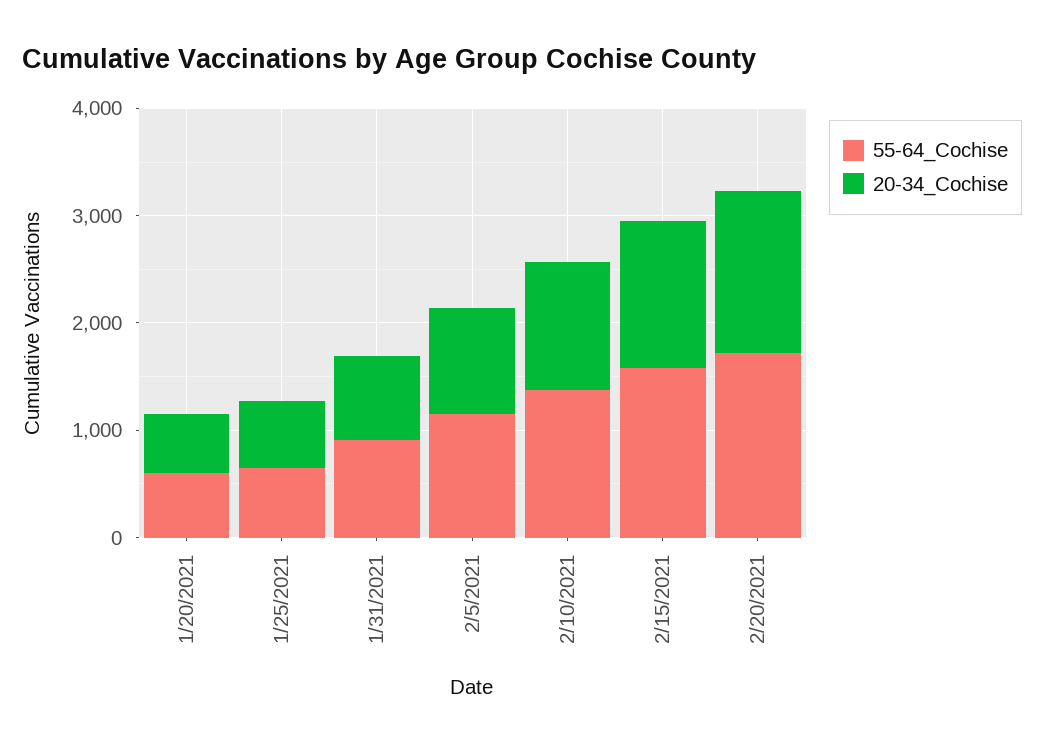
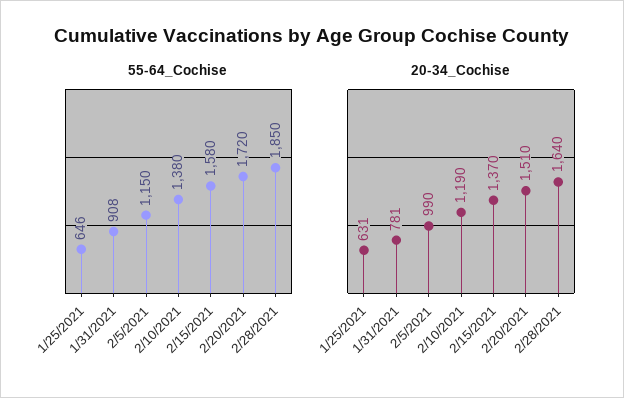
55-64_Cochise, 1/20/2021: 600 -> none
20-34_Cochise, 1/20/2021: 600 -> none
55-64_Cochise, 2/28/2021: none -> 1850
20-34_Cochise, 2/28/2021: none -> 1640

